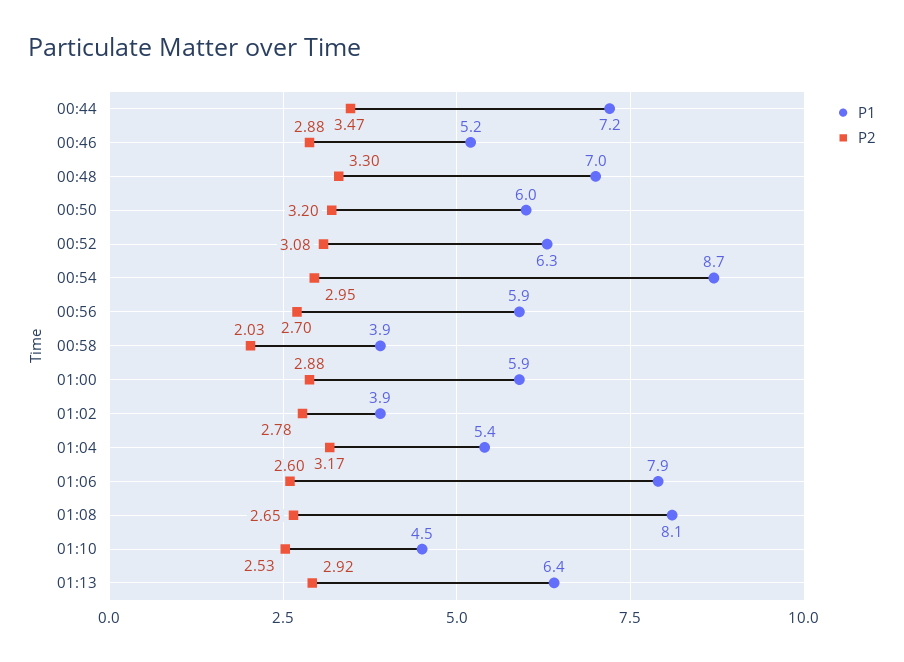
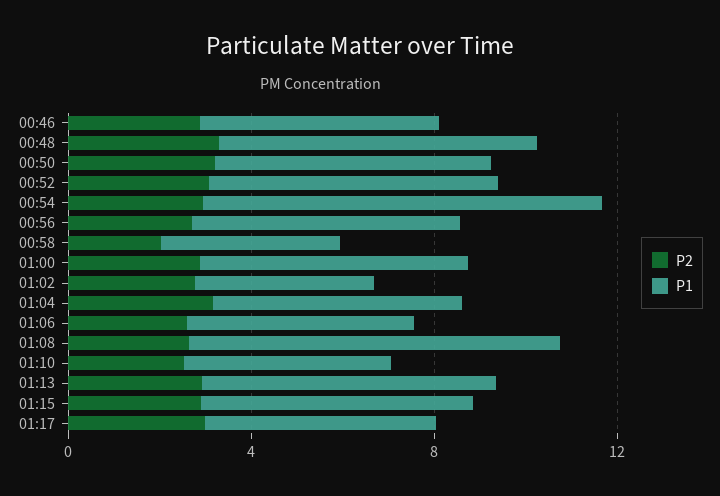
P1, 00:44: 7.2 -> none
P2, 00:44: 3.47 -> none
P1, 01:06: 7.9 -> 5
P2, 01:15: none -> 3
P1, 01:15: none -> 6
P2, 01:17: none -> 3
P1, 01:17: none -> 5

